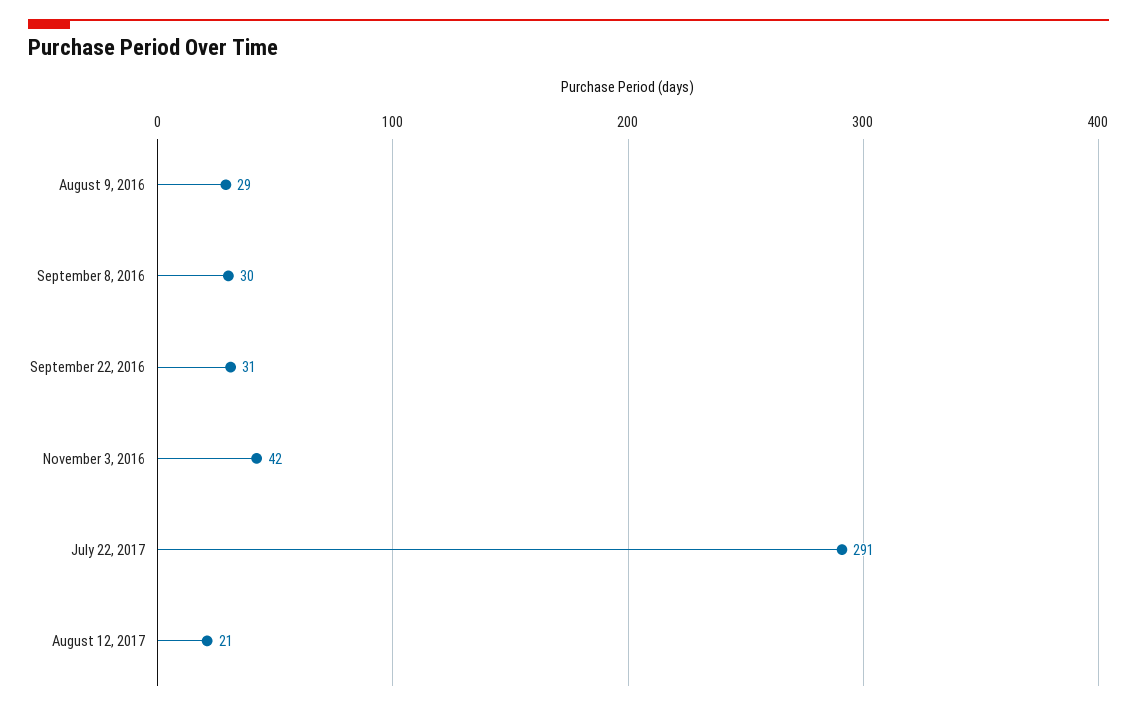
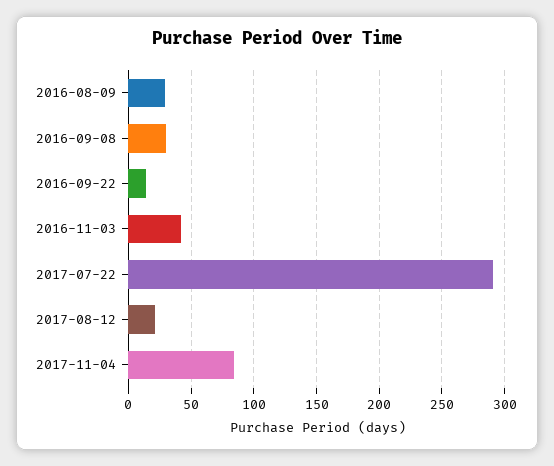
September 22, 2016: 31 -> 15
2017-11-04: none -> 85

